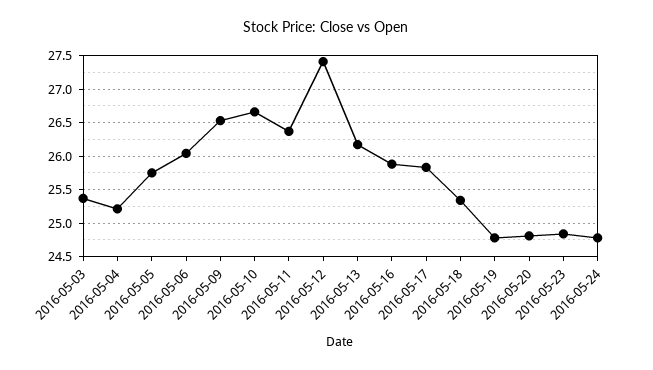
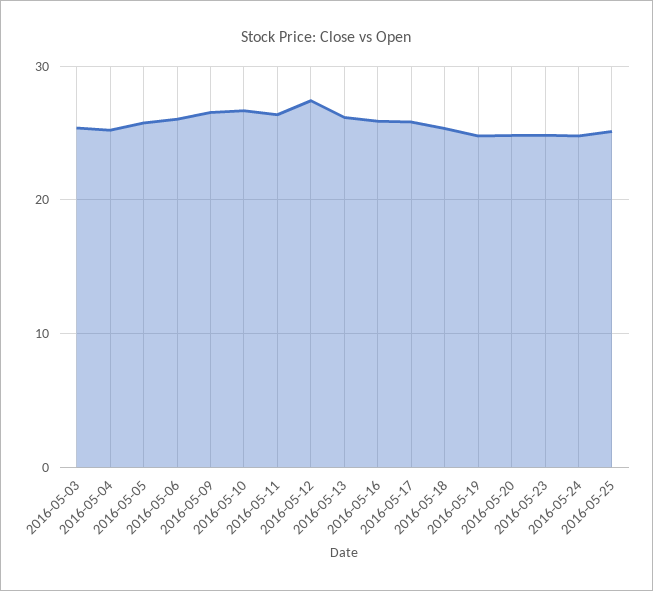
2016-05-25: none -> 25

